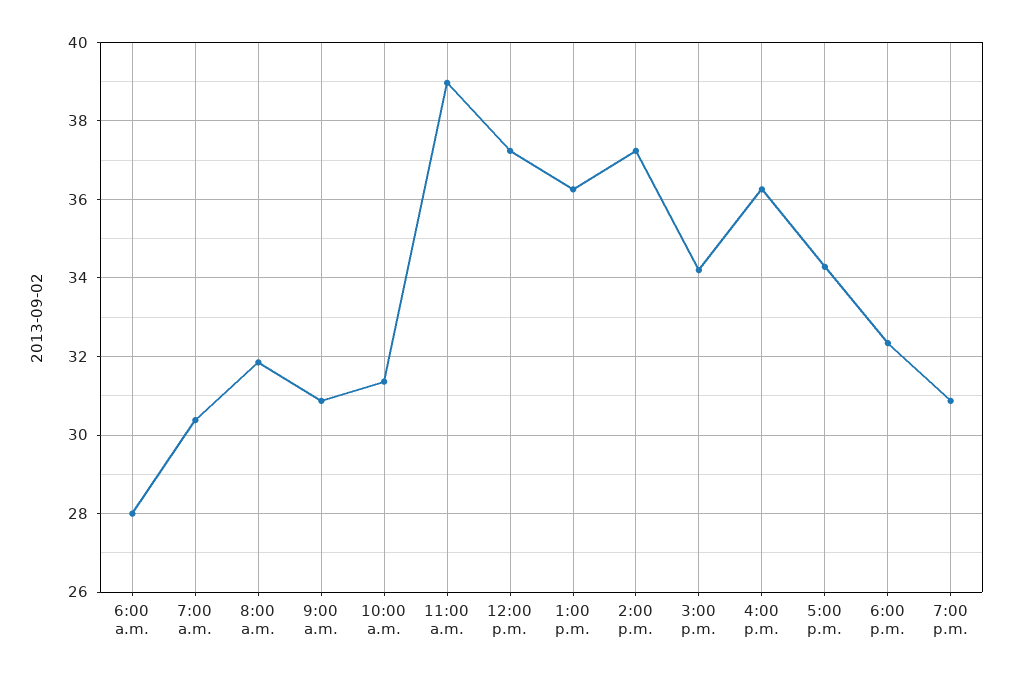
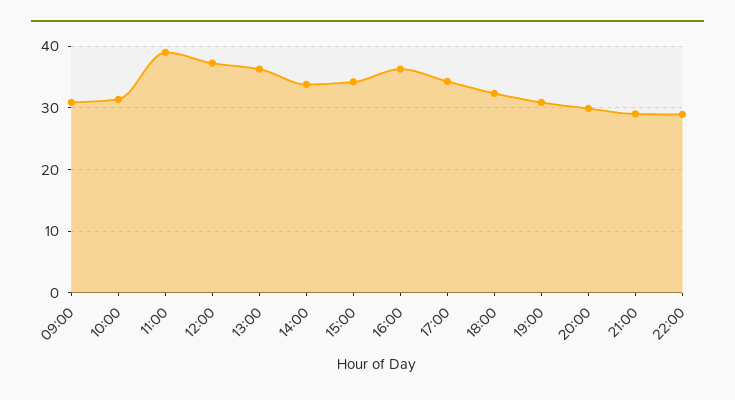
6:00 a.m.: 28 -> none
7:00 a.m.: 30.4 -> none
8:00 a.m.: 31.8 -> none
2:00 p.m.: 37.2 -> 34
20:00: none -> 30
21:00: none -> 29
22:00: none -> 29

